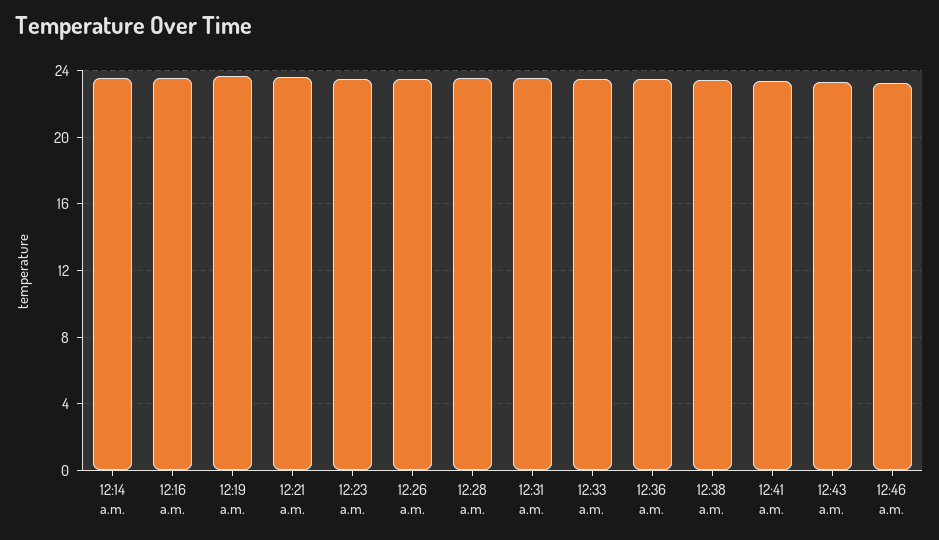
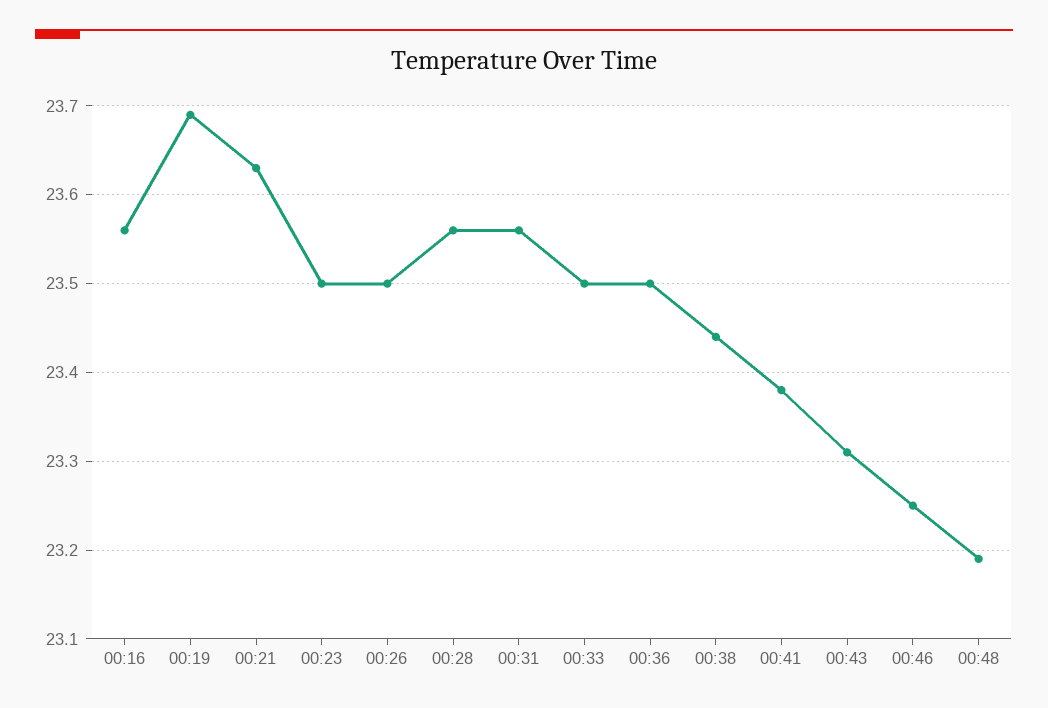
12:14 a.m.: 23.5 -> none
00:48: none -> 23.19

